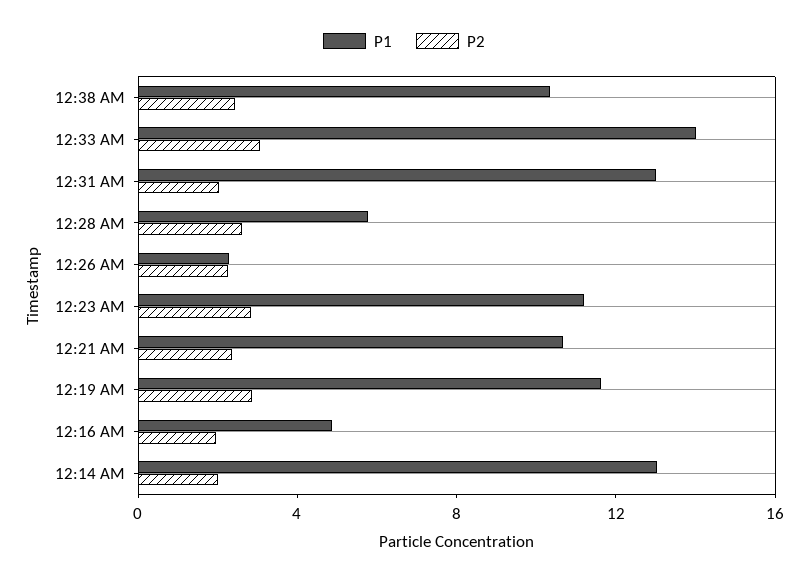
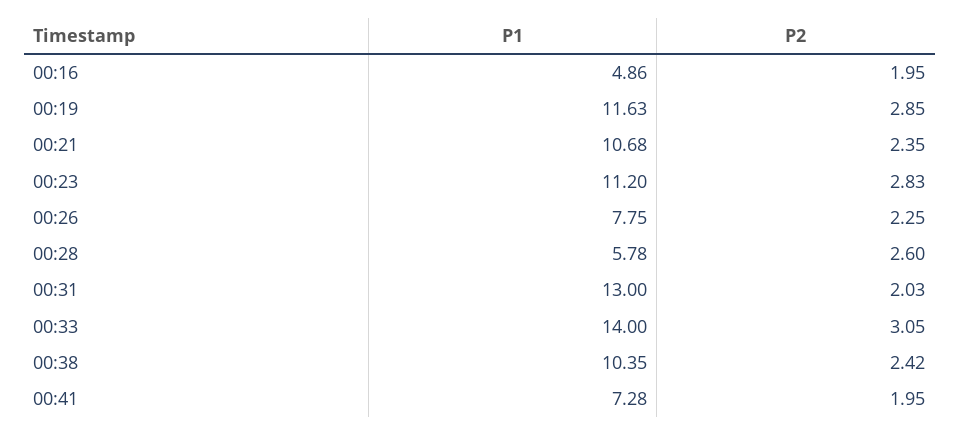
P1, 12:26 AM: 2 -> 7.75
P1, 12:14 AM: 13 -> none
P2, 12:14 AM: 2 -> none
P1, 00:41: none -> 7.28
P2, 00:41: none -> 1.95

